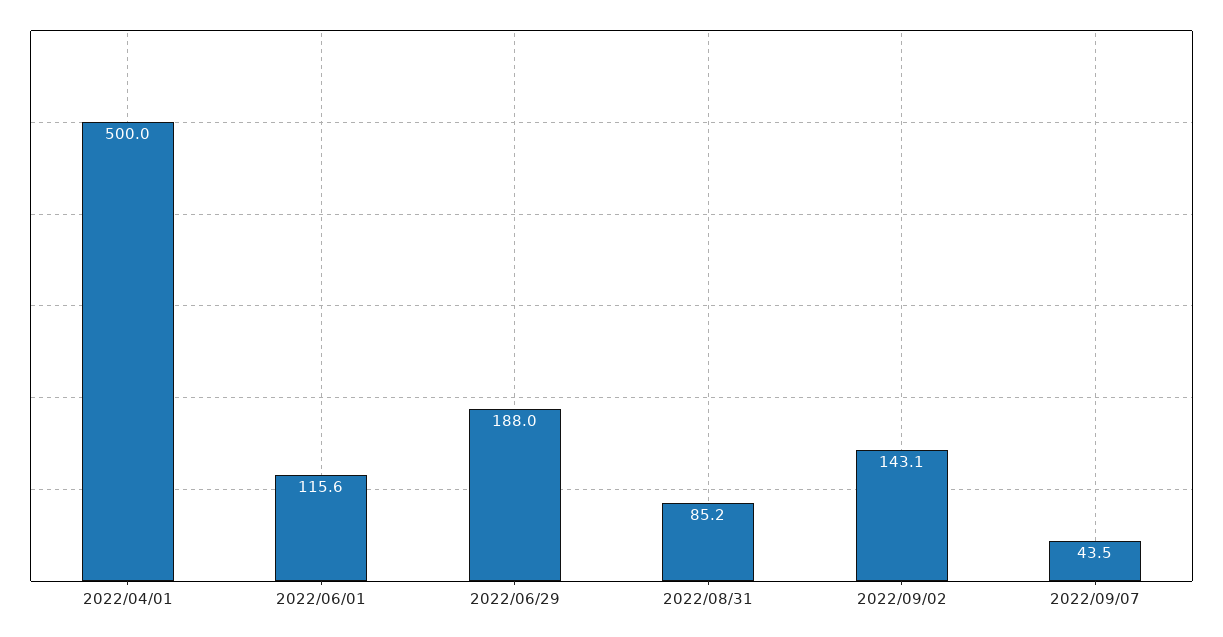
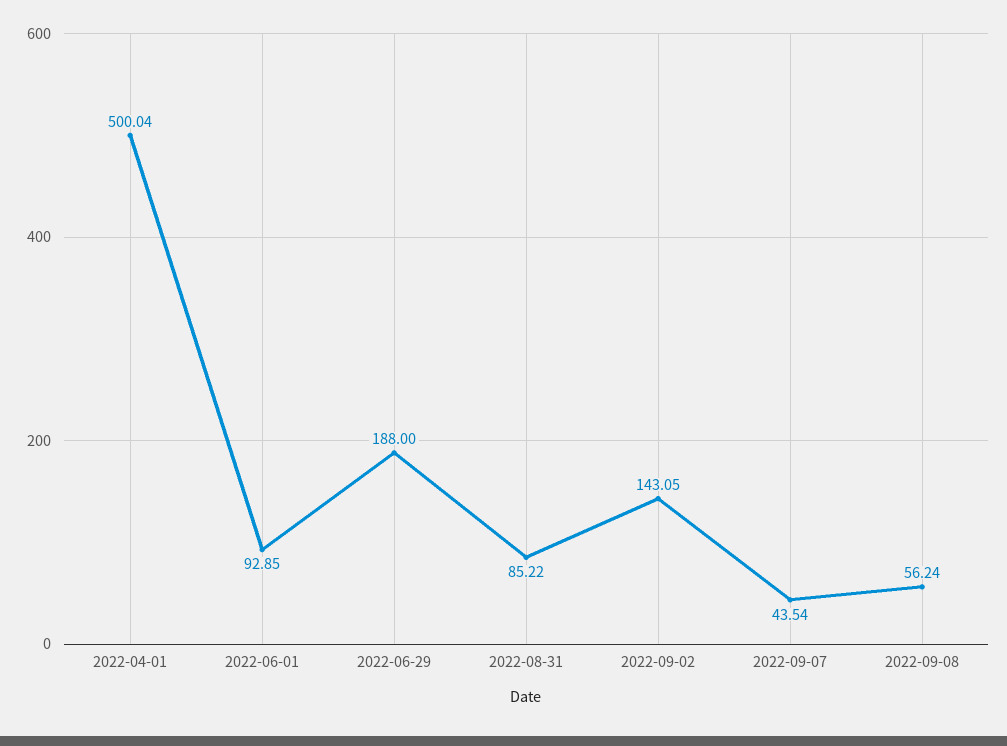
2022/06/01: 115.6 -> 92.85
2022-09-08: none -> 56.24

